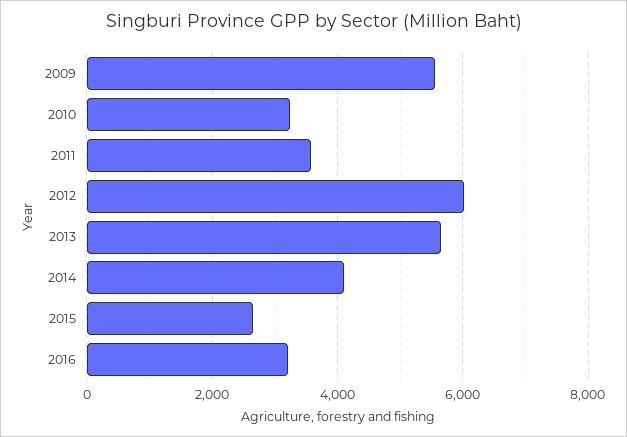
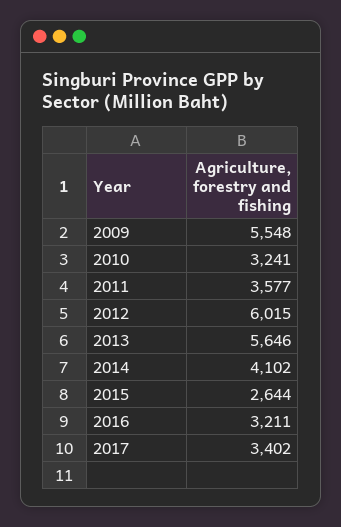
2017: none -> 3402

